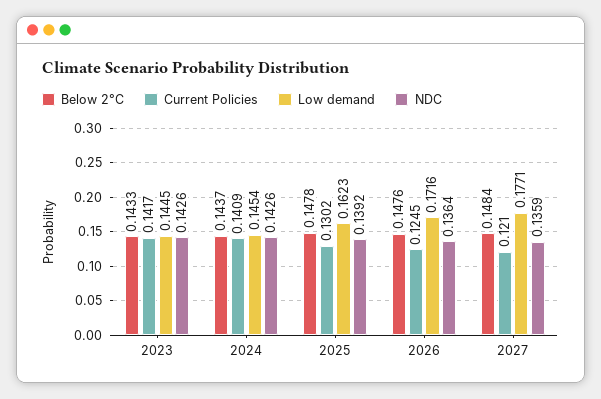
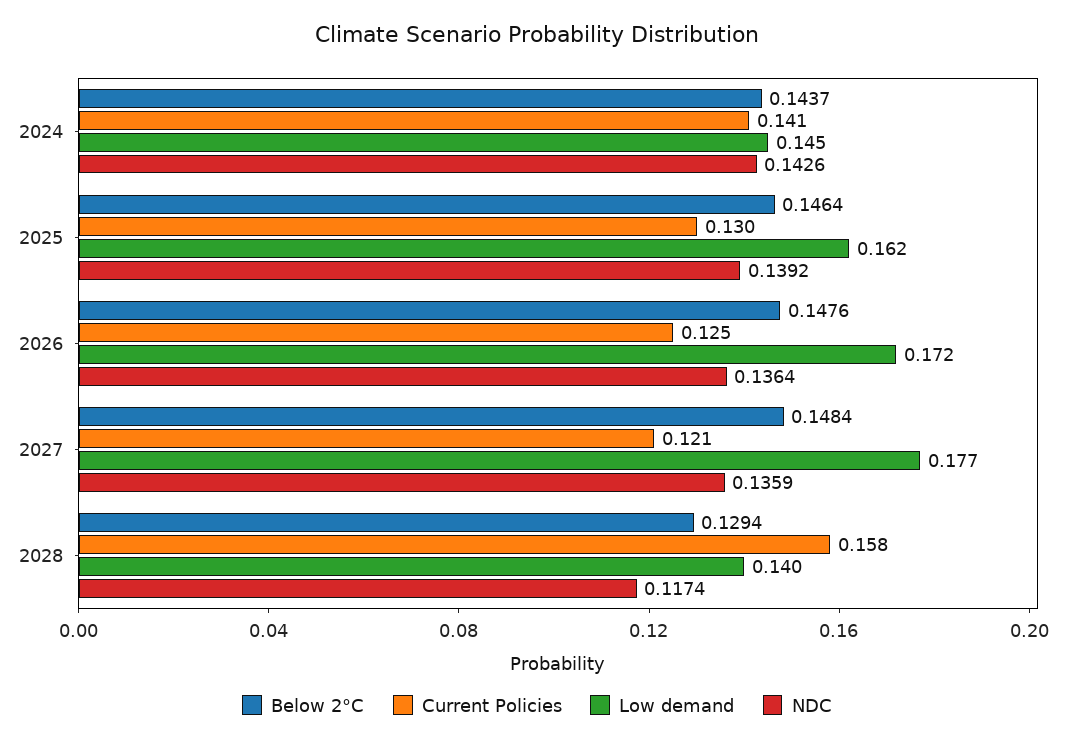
Below 2°C, 2023: 0.1433 -> none
Current Policies, 2023: 0.1417 -> none
Low demand, 2023: 0.1445 -> none
NDC, 2023: 0.1426 -> none
Below 2°C, 2025: 0.1478 -> 0.1464
Below 2°C, 2028: none -> 0.1294
Current Policies, 2028: none -> 0.158
Low demand, 2028: none -> 0.14
NDC, 2028: none -> 0.1174

